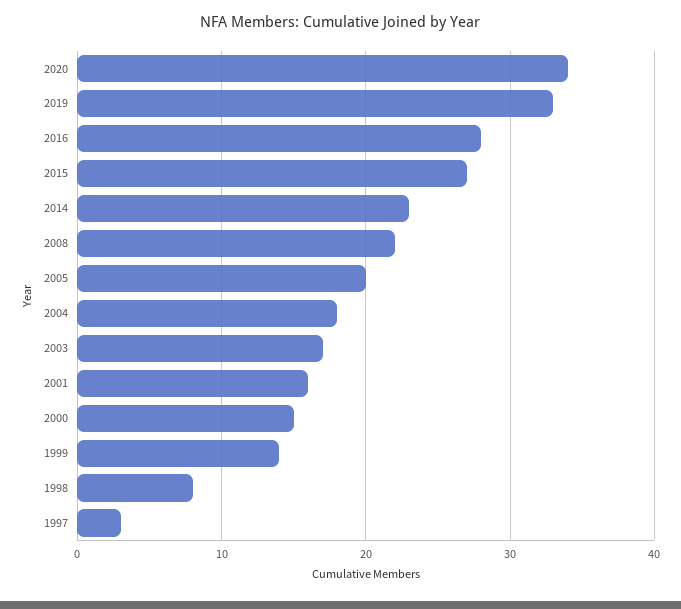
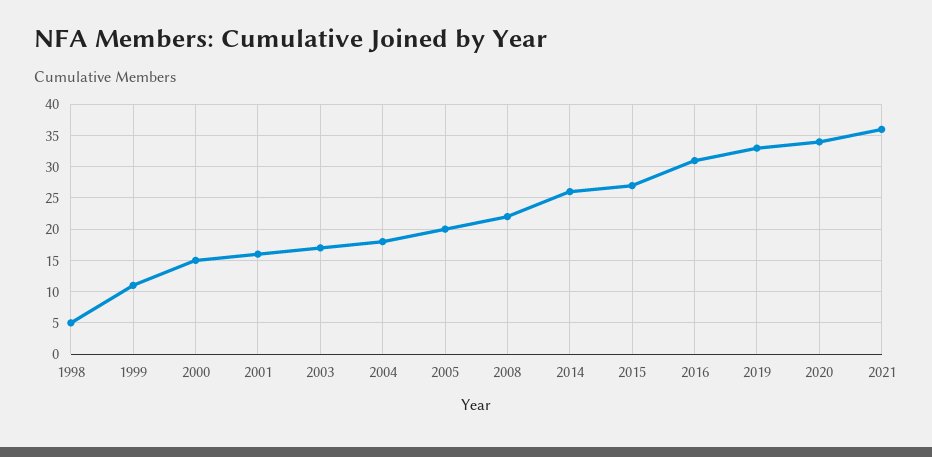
2016: 28 -> 31
2014: 23 -> 26
1999: 14 -> 11
1998: 8 -> 5
1997: 3 -> none
2021: none -> 36

